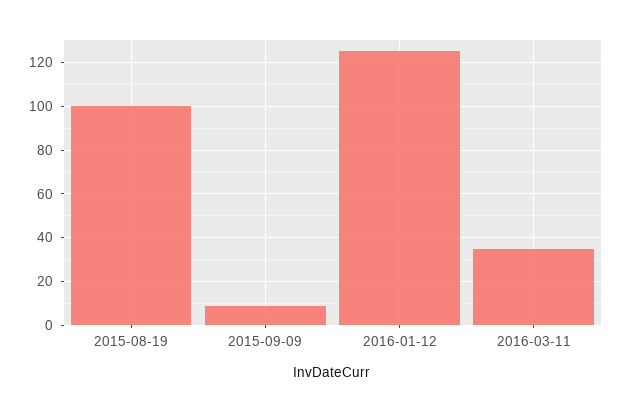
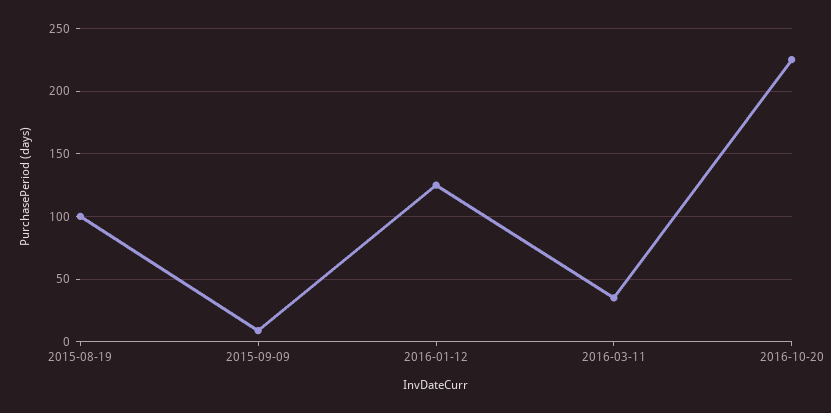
2016-10-20: none -> 225

